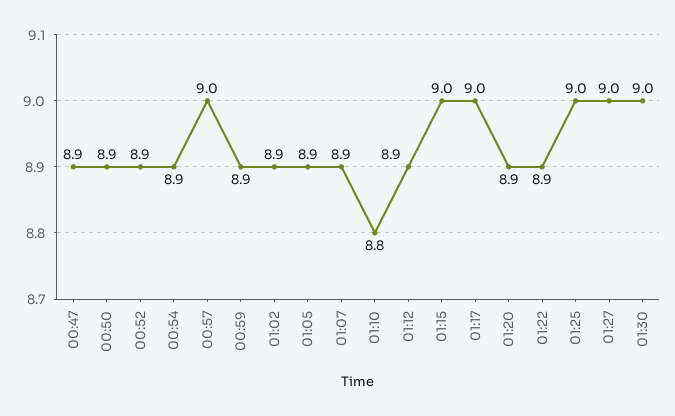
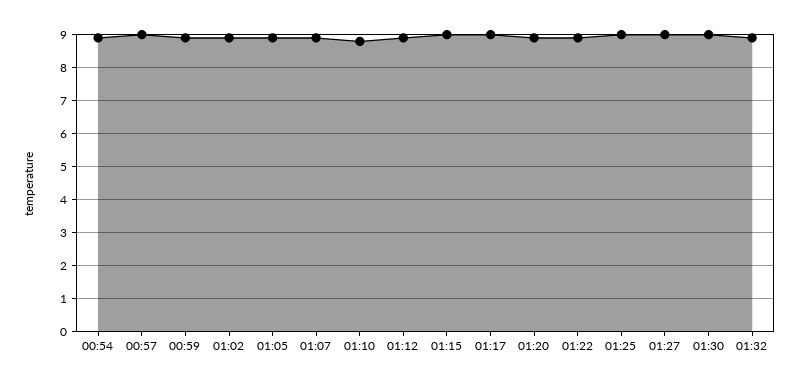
00:47: 8.9 -> none
00:50: 8.9 -> none
00:52: 8.9 -> none
01:32: none -> 9

